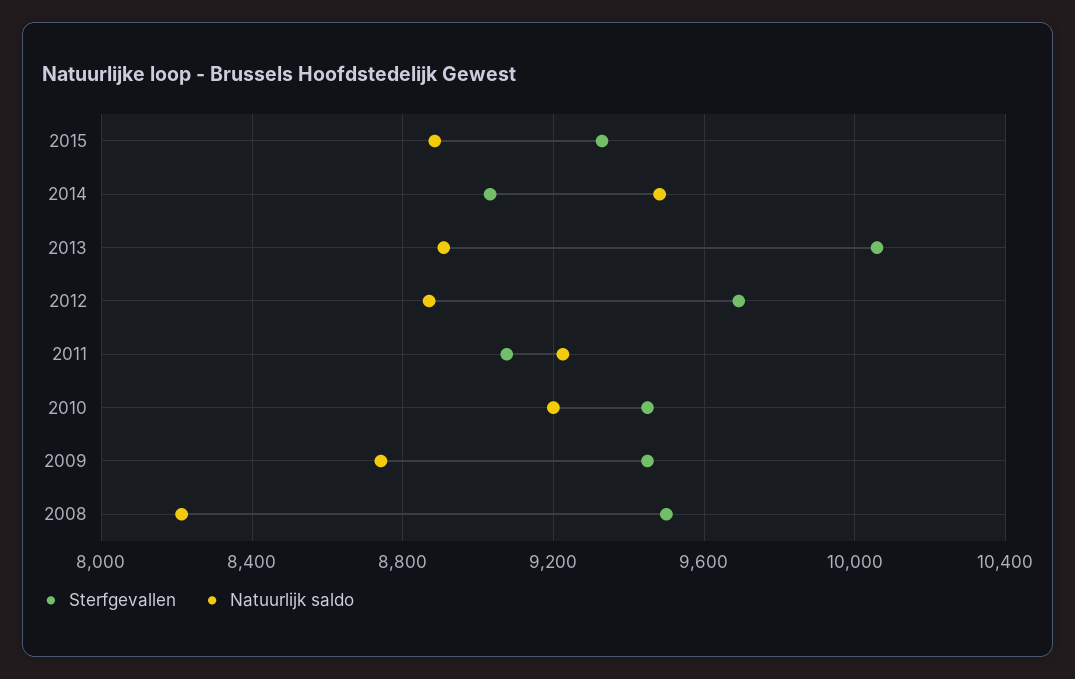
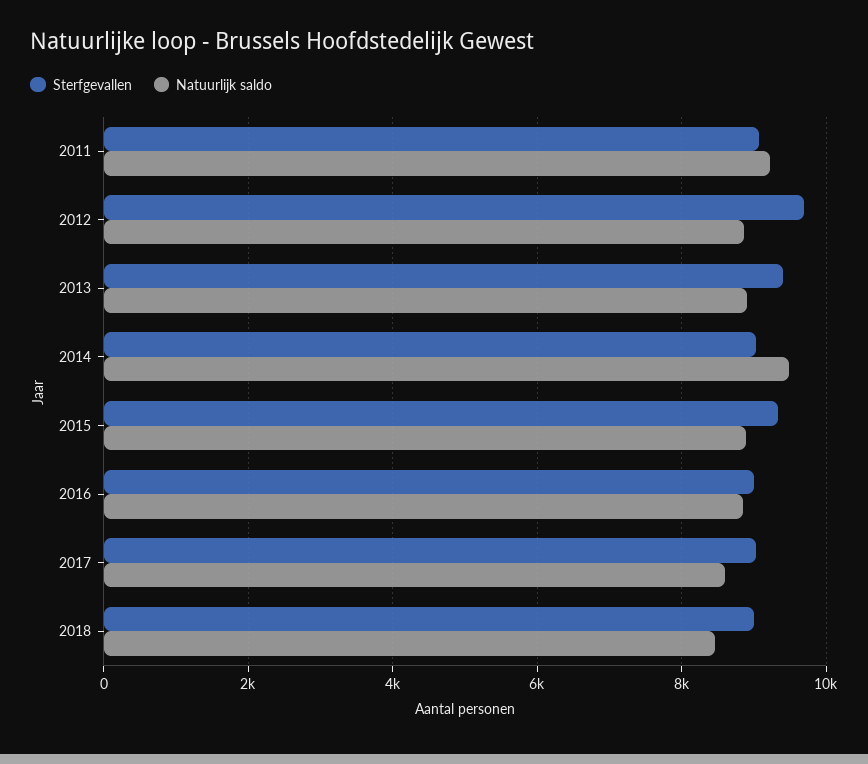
Sterfgevallen, 2013: 10050 -> 9400
Sterfgevallen, 2010: 9450 -> none
Natuurlijk saldo, 2010: 9200 -> none
Sterfgevallen, 2009: 9450 -> none
Natuurlijk saldo, 2009: 8750 -> none
Sterfgevallen, 2008: 9500 -> none
Natuurlijk saldo, 2008: 8200 -> none
Sterfgevallen, 2016: none -> 9000
Natuurlijk saldo, 2016: none -> 8800
Sterfgevallen, 2017: none -> 9000
Natuurlijk saldo, 2017: none -> 8600
Sterfgevallen, 2018: none -> 9000
Natuurlijk saldo, 2018: none -> 8400

